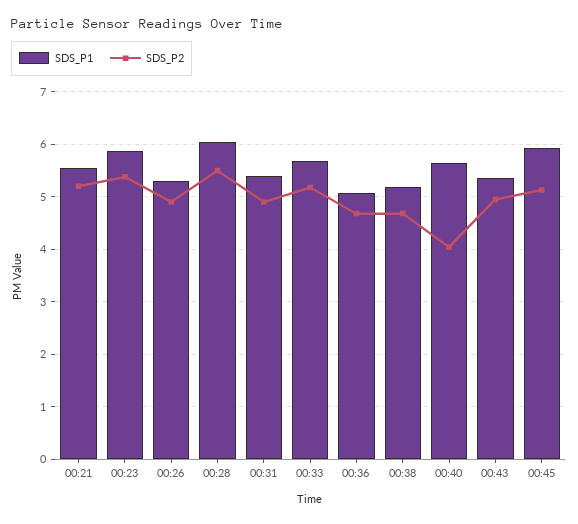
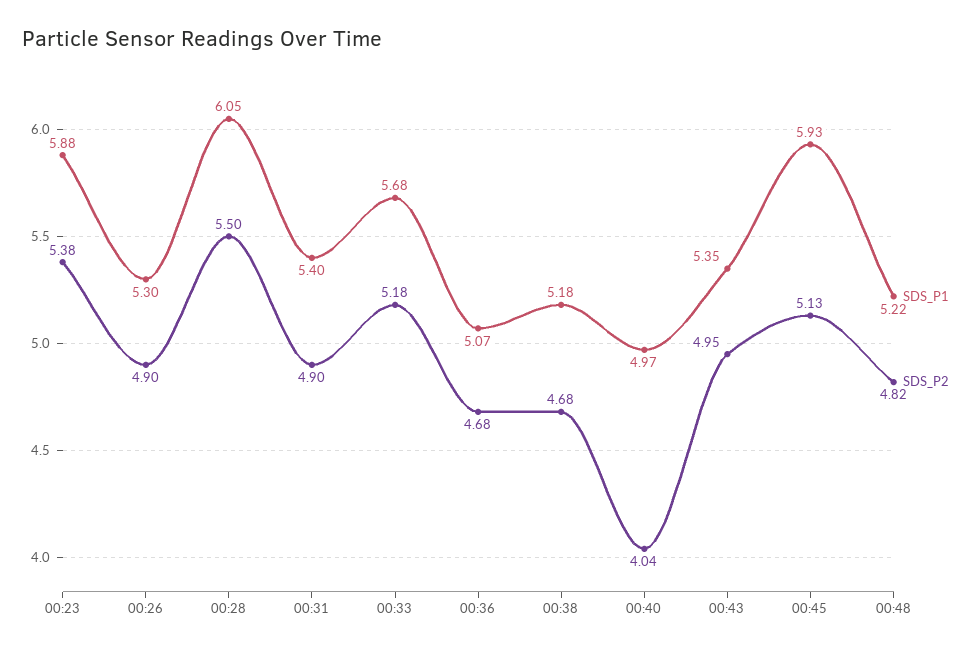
SDS_P1, 00:21: 5.6 -> none
SDS_P2, 00:21: 5.2 -> none
SDS_P1, 00:40: 5.6 -> 4.97
SDS_P1, 00:48: none -> 5.22
SDS_P2, 00:48: none -> 4.82

